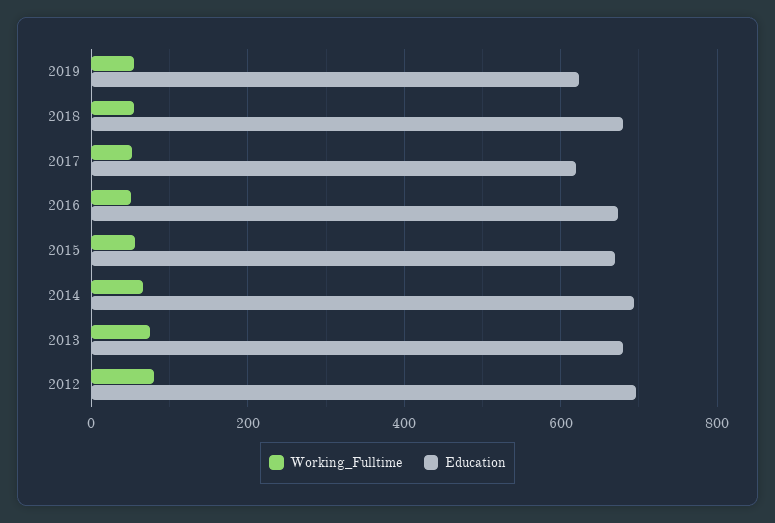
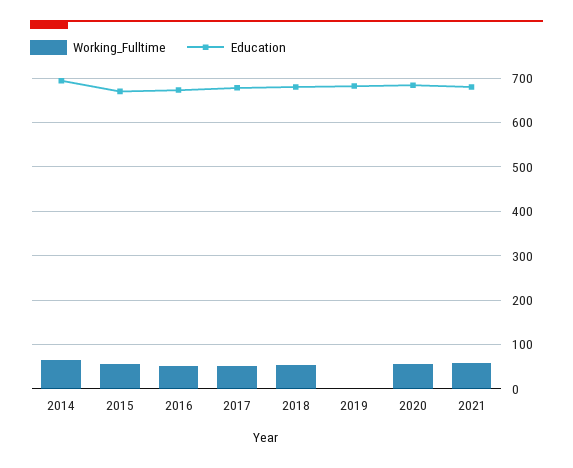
Working_Fulltime, 2019: 60 -> 0
Education, 2019: 620 -> 680
Education, 2017: 620 -> 680
Working_Fulltime, 2013: 80 -> none
Education, 2013: 680 -> none
Working_Fulltime, 2012: 80 -> none
Education, 2012: 700 -> none
Working_Fulltime, 2020: none -> 60
Education, 2020: none -> 680
Working_Fulltime, 2021: none -> 60
Education, 2021: none -> 680

